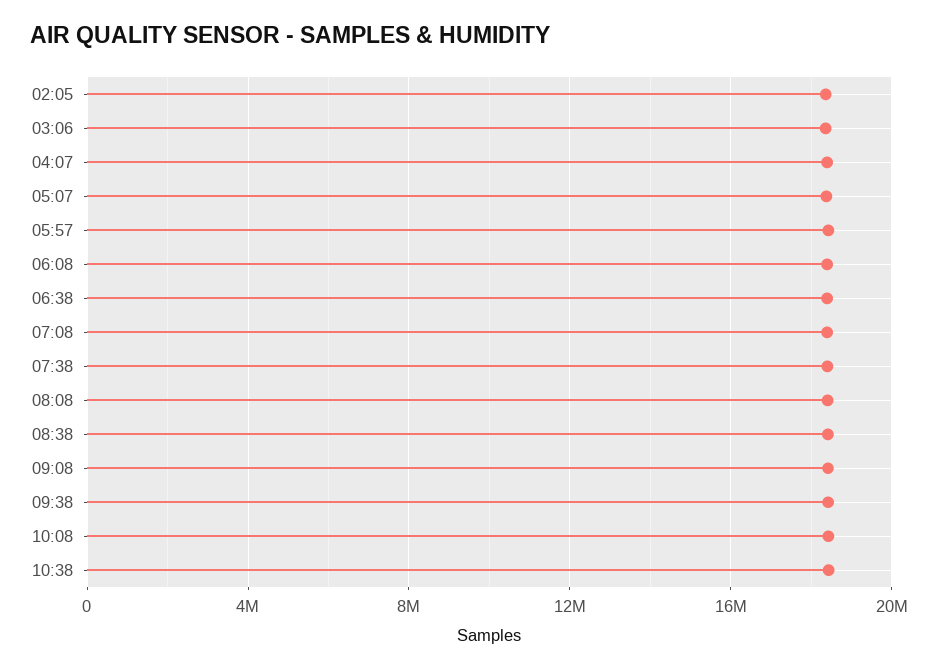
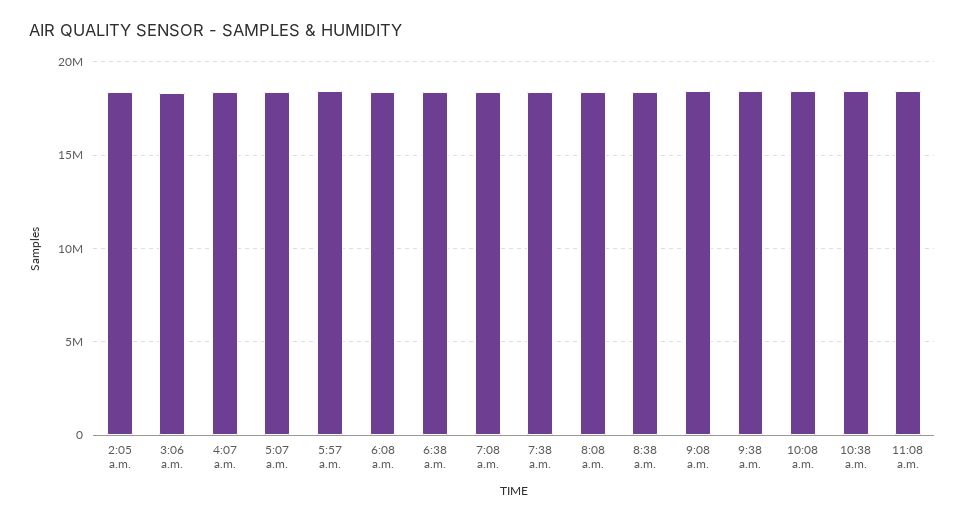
11:08 a.m.: none -> 18500000

